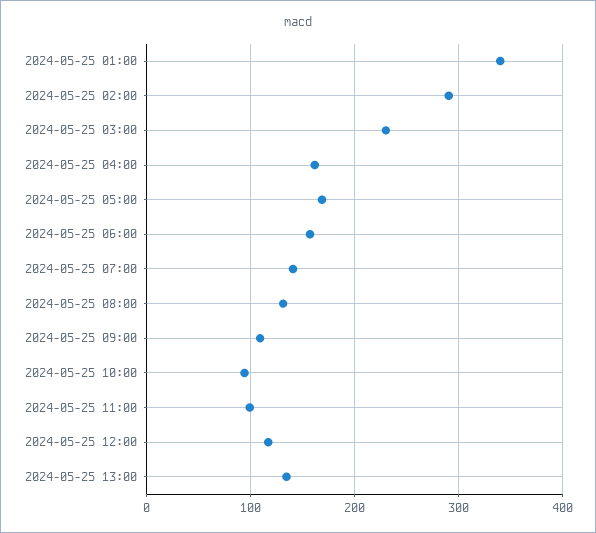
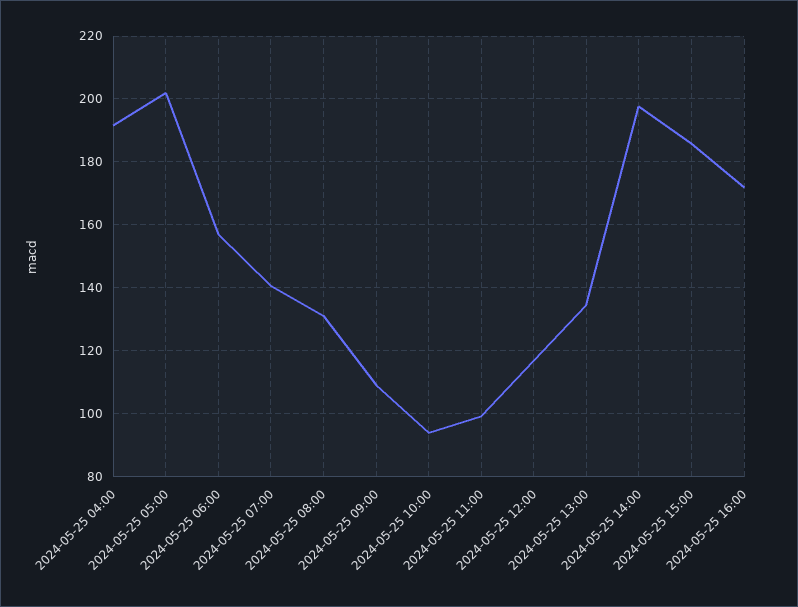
2024-05-25 01:00: 340 -> none
2024-05-25 02:00: 290 -> none
2024-05-25 03:00: 230 -> none
2024-05-25 04:00: 160 -> 192
2024-05-25 05:00: 170 -> 202
2024-05-25 14:00: none -> 198
2024-05-25 15:00: none -> 186
2024-05-25 16:00: none -> 172

